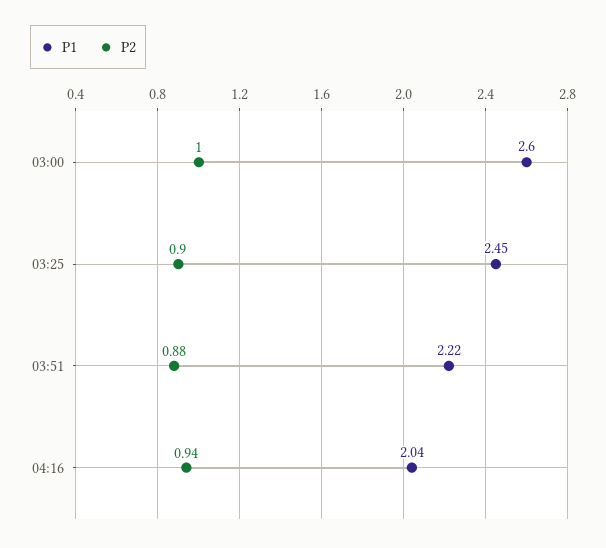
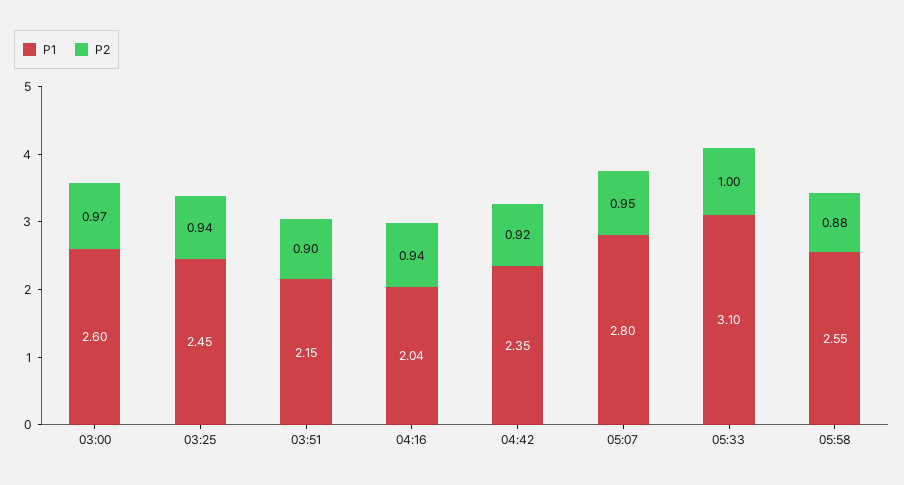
P2, 03:00: 1 -> 0.97
P2, 03:25: 0.9 -> 0.94
P1, 03:51: 2.22 -> 2.15
P2, 03:51: 0.88 -> 0.9
P1, 04:42: none -> 2.35
P2, 04:42: none -> 0.92
P1, 05:07: none -> 2.8
P2, 05:07: none -> 0.95
P1, 05:33: none -> 3.1
P2, 05:33: none -> 1
P1, 05:58: none -> 2.55
P2, 05:58: none -> 0.88

